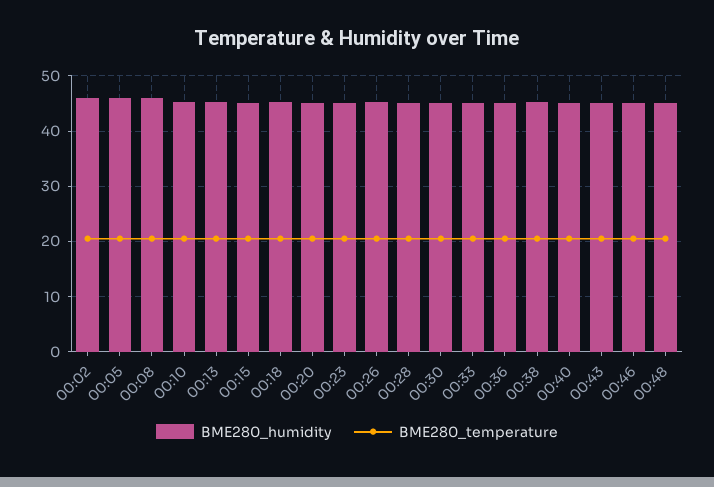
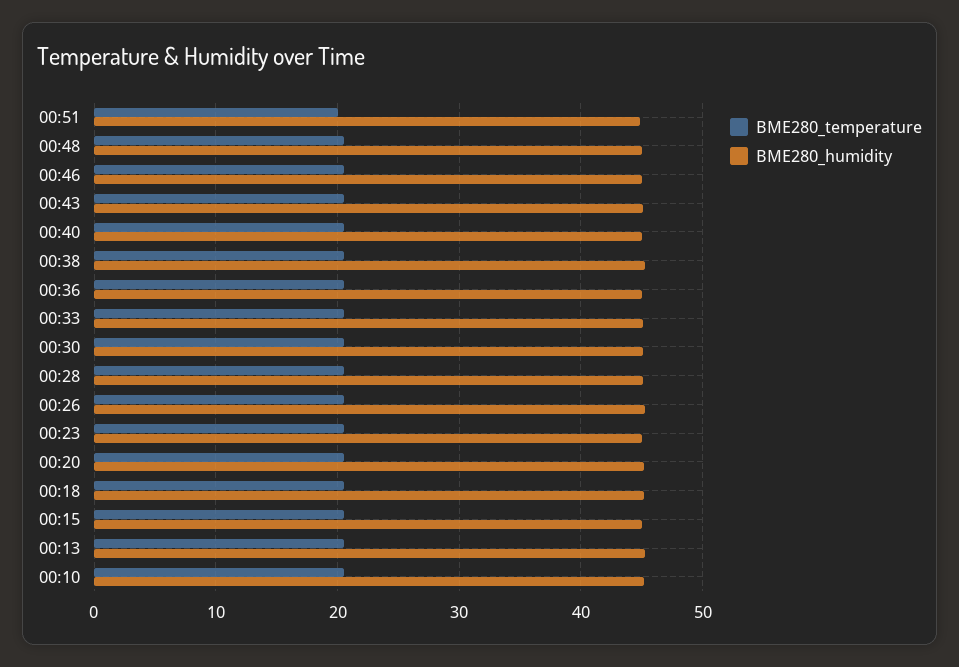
BME280_humidity, 00:02: 46 -> none
BME280_temperature, 00:02: 20 -> none
BME280_humidity, 00:05: 46 -> none
BME280_temperature, 00:05: 20 -> none
BME280_humidity, 00:08: 46 -> none
BME280_temperature, 00:08: 20 -> none
BME280_temperature, 00:51: none -> 20
BME280_humidity, 00:51: none -> 45

